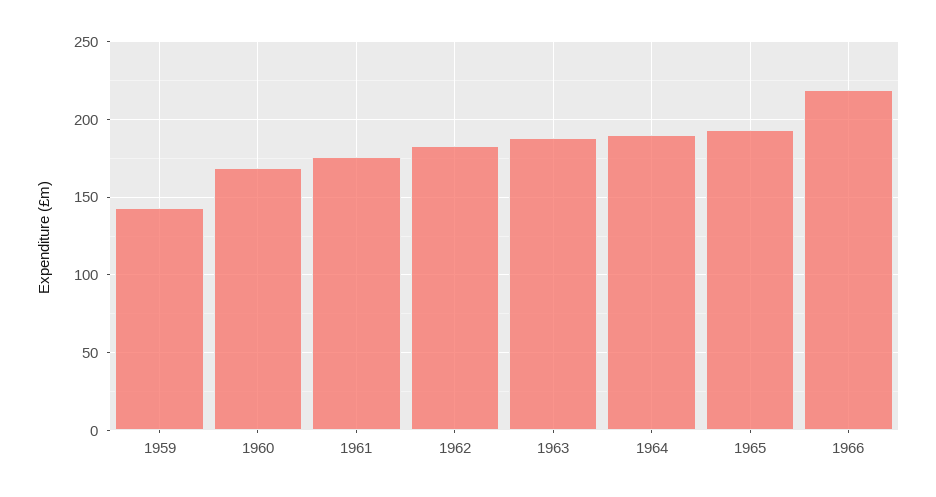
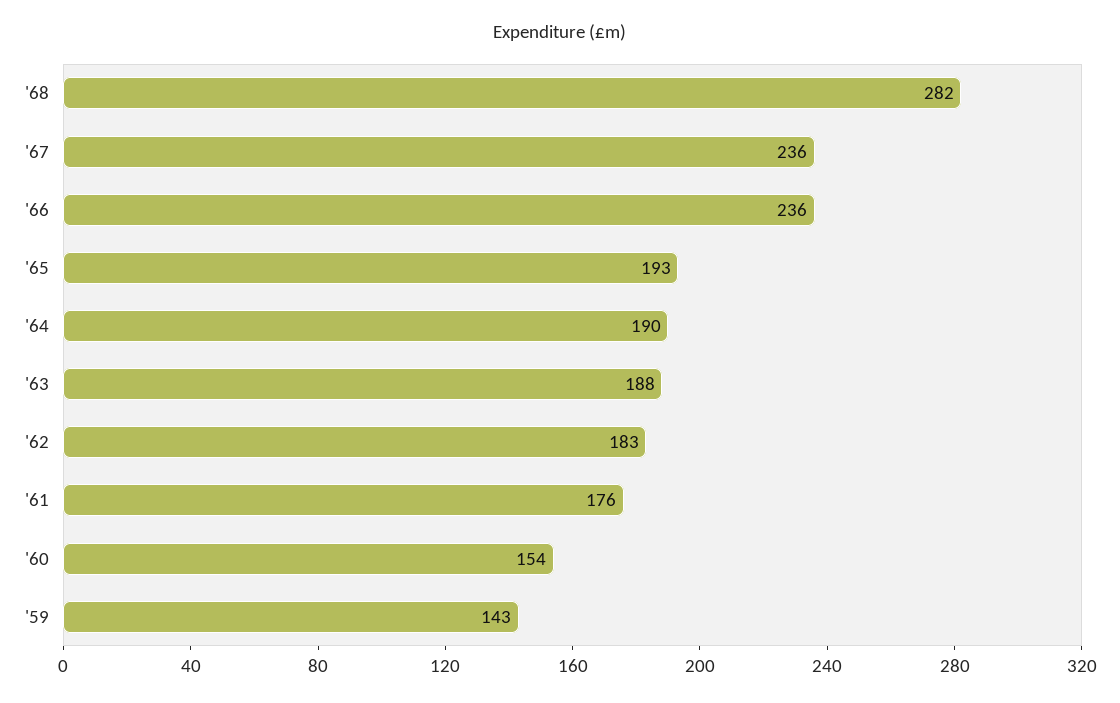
1960: 170 -> 154
1966: 220 -> 236
'68: none -> 282
'67: none -> 236

